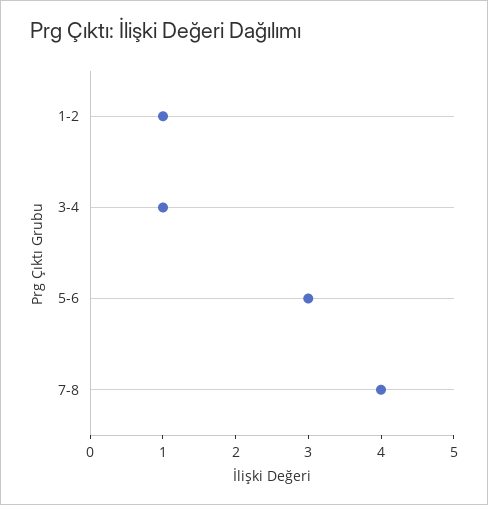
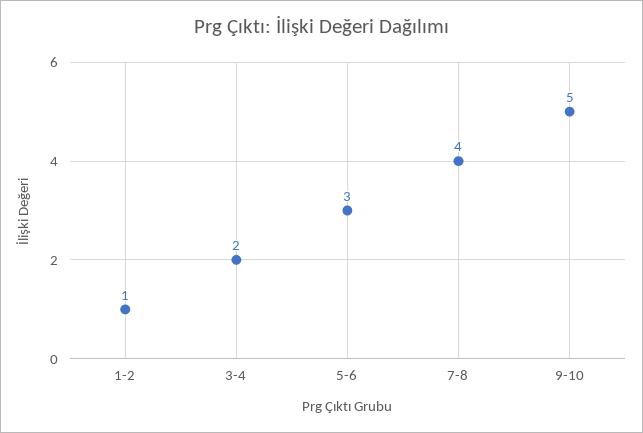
3-4: 1 -> 2
9-10: none -> 5

